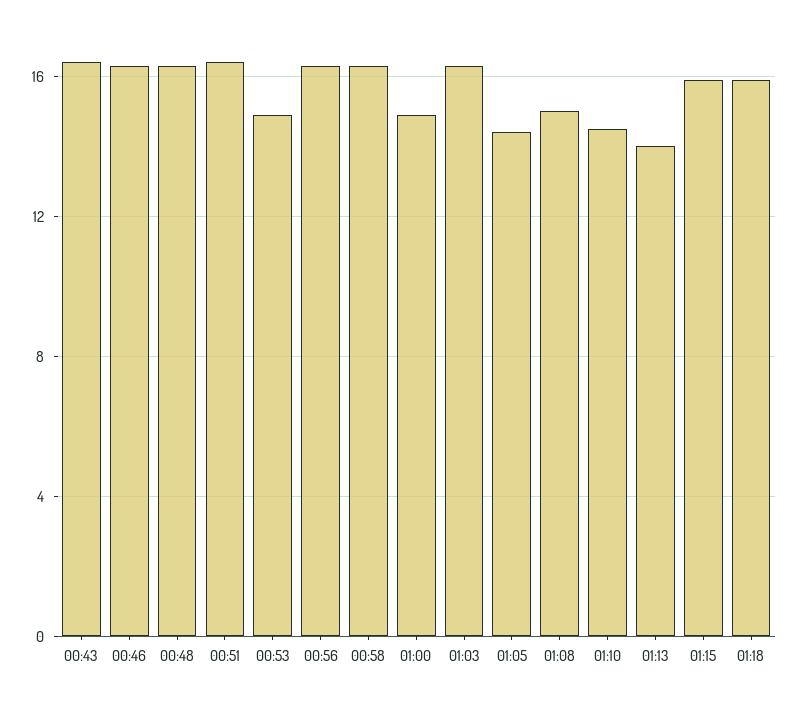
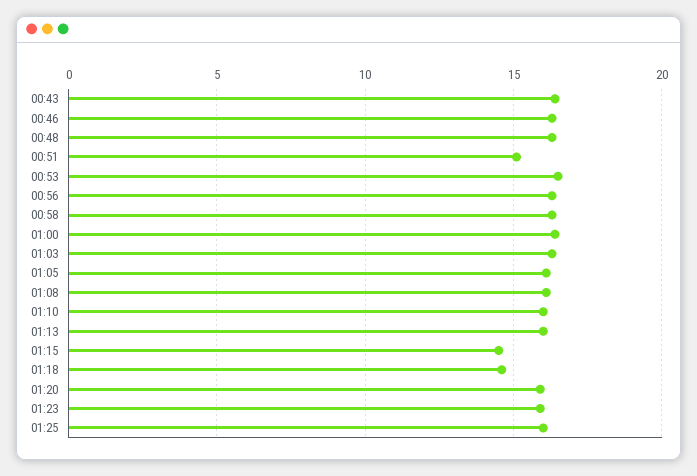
00:51: 16.5 -> 15
00:53: 15 -> 16.5
01:00: 15 -> 16.5
01:05: 14.5 -> 16
01:08: 15 -> 16
01:10: 14.5 -> 16
01:13: 14 -> 16
01:15: 16 -> 14.5
01:18: 16 -> 14.5
01:20: none -> 16
01:23: none -> 16
01:25: none -> 16

